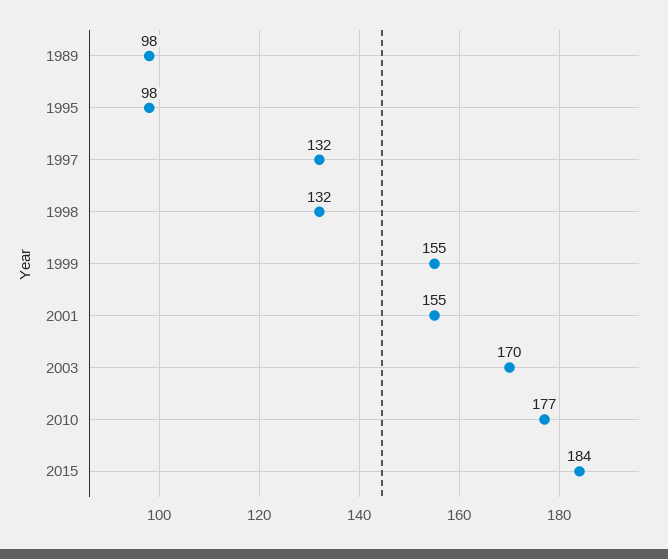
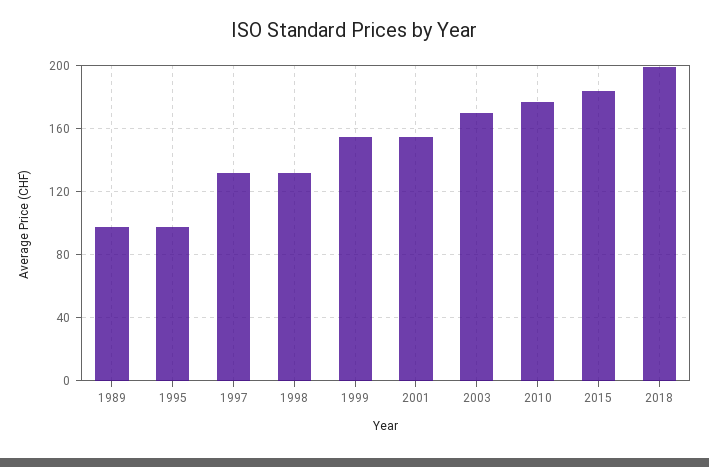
2018: none -> 200

